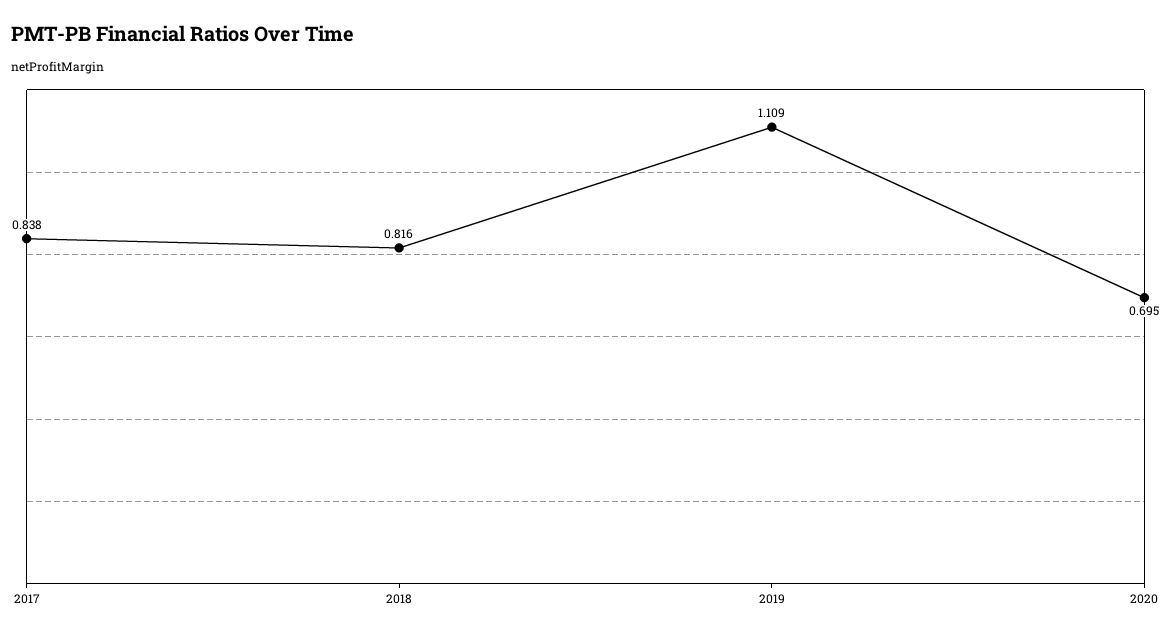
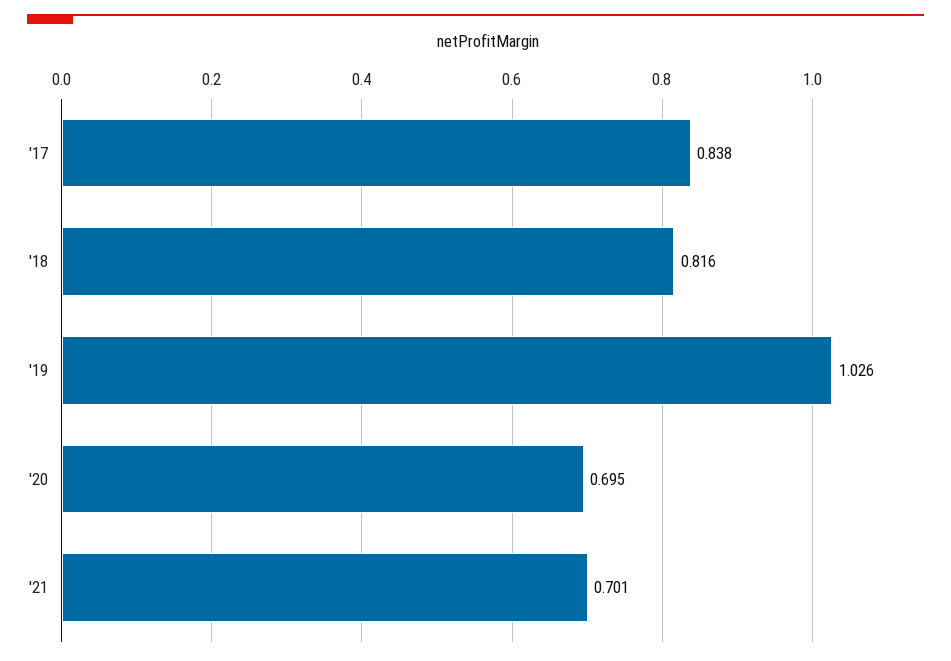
2019: 1.109 -> 1.026
'21: none -> 0.701

